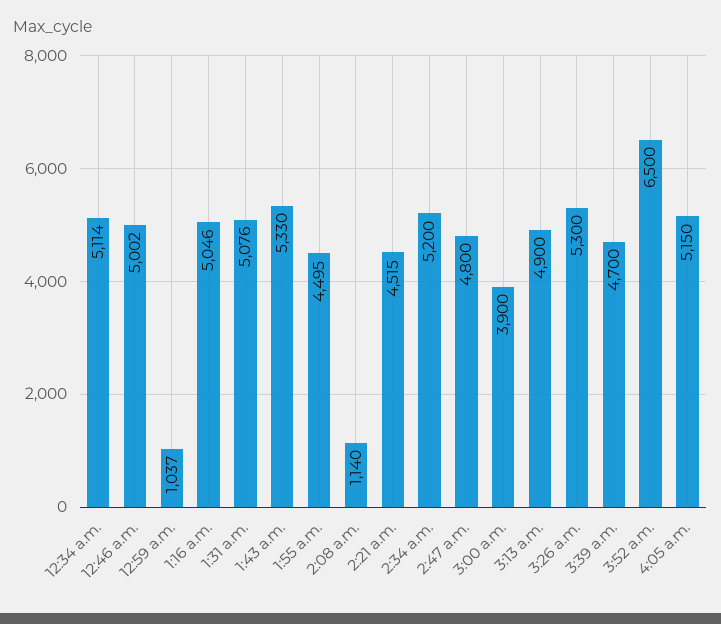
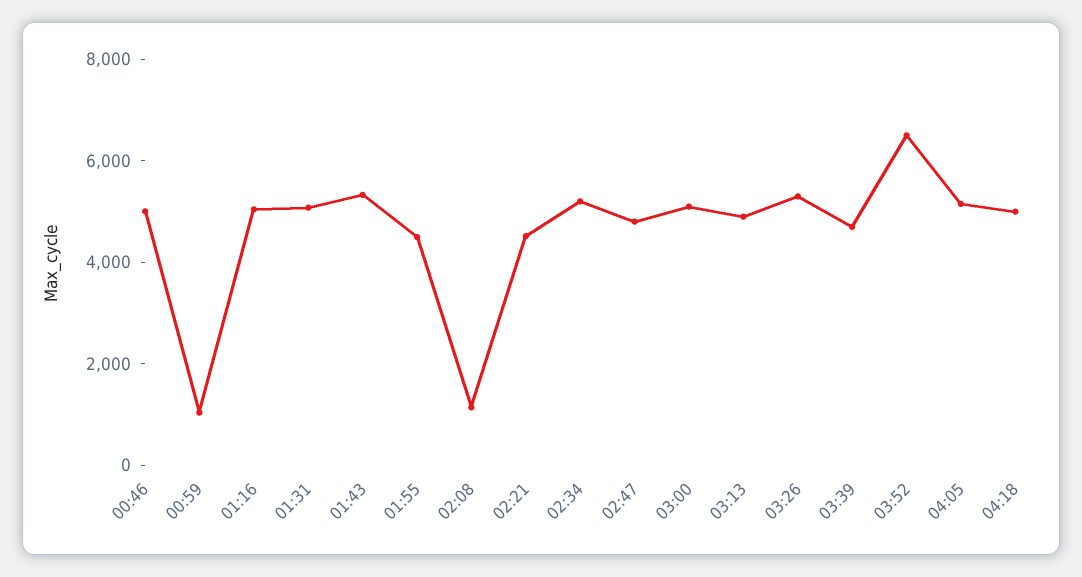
12:34 a.m.: 5114 -> none
3:00 a.m.: 3900 -> 5000
04:18: none -> 5000

